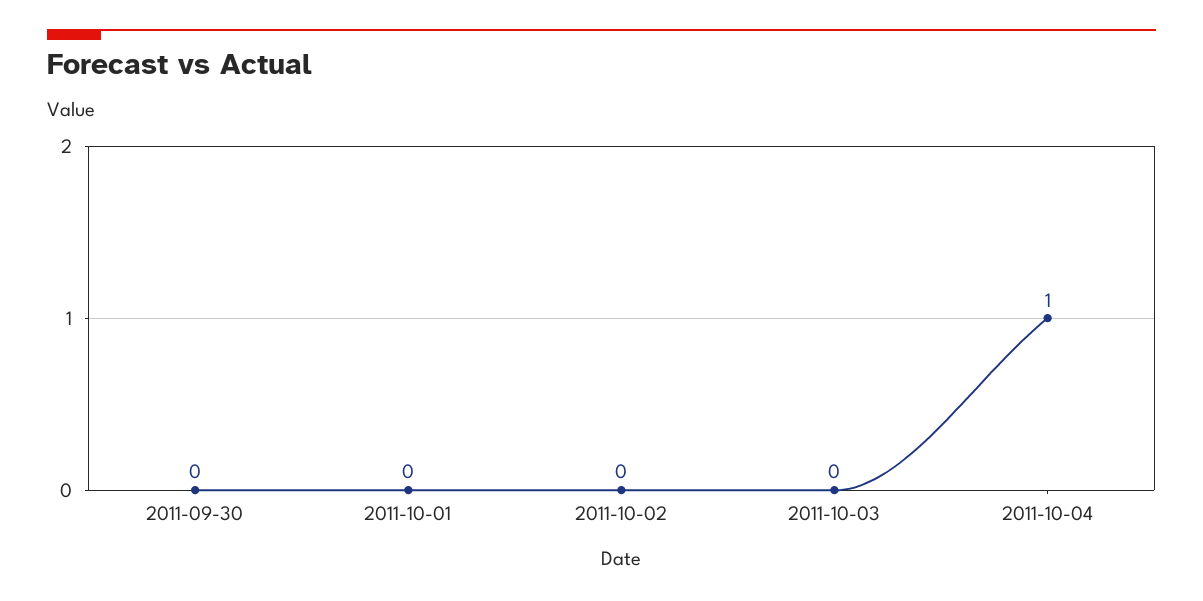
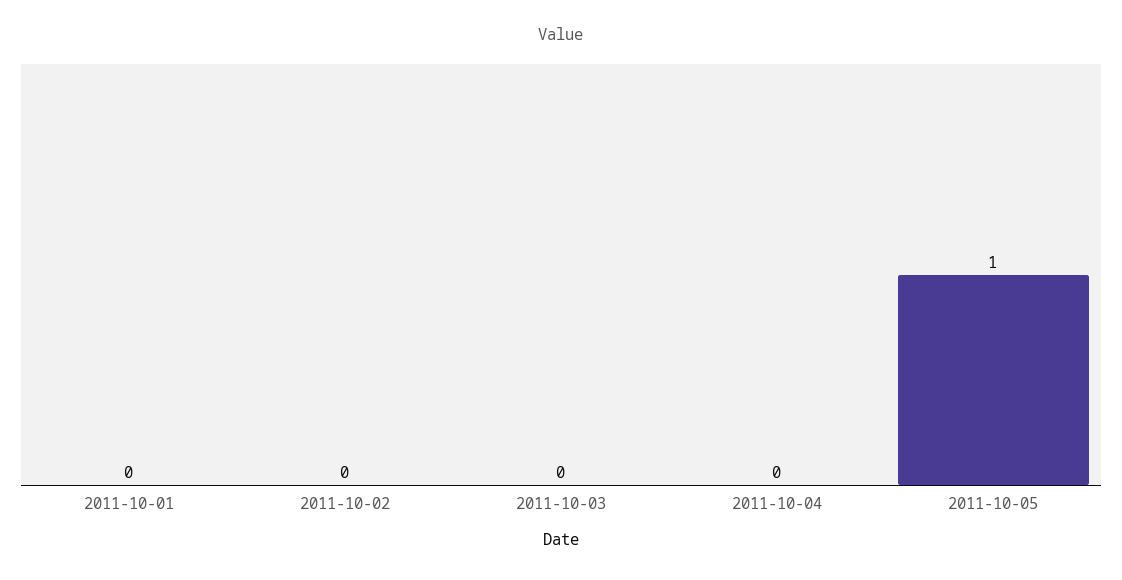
2011-09-30: 0 -> none
2011-10-04: 1 -> 0
2011-10-05: none -> 1

